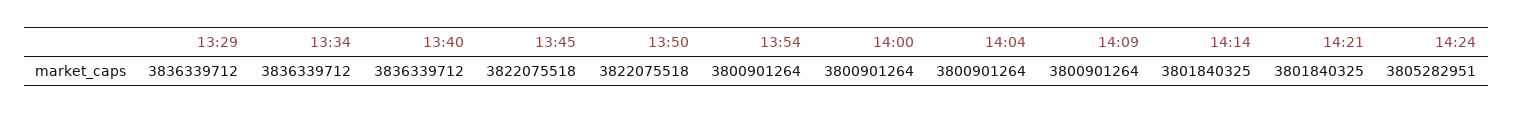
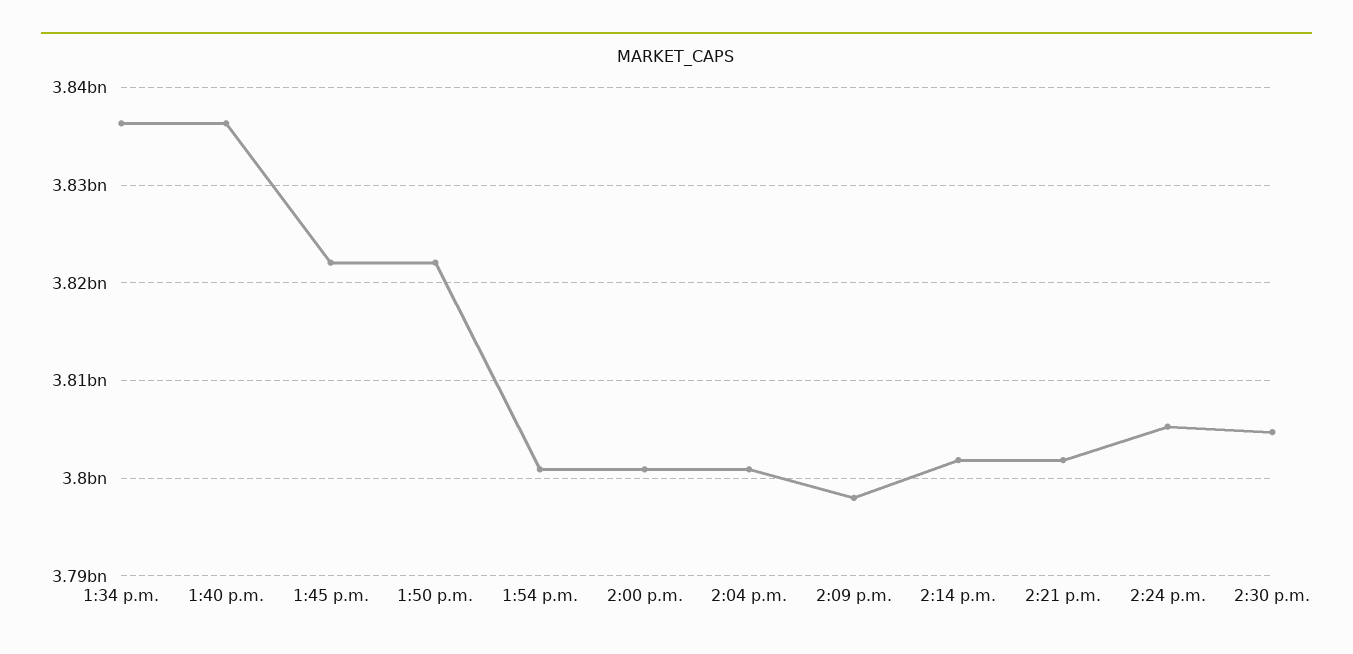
13:29: 3836339712 -> none
14:09: 3800901264 -> 3798000000
2:30 p.m.: none -> 3805000000

